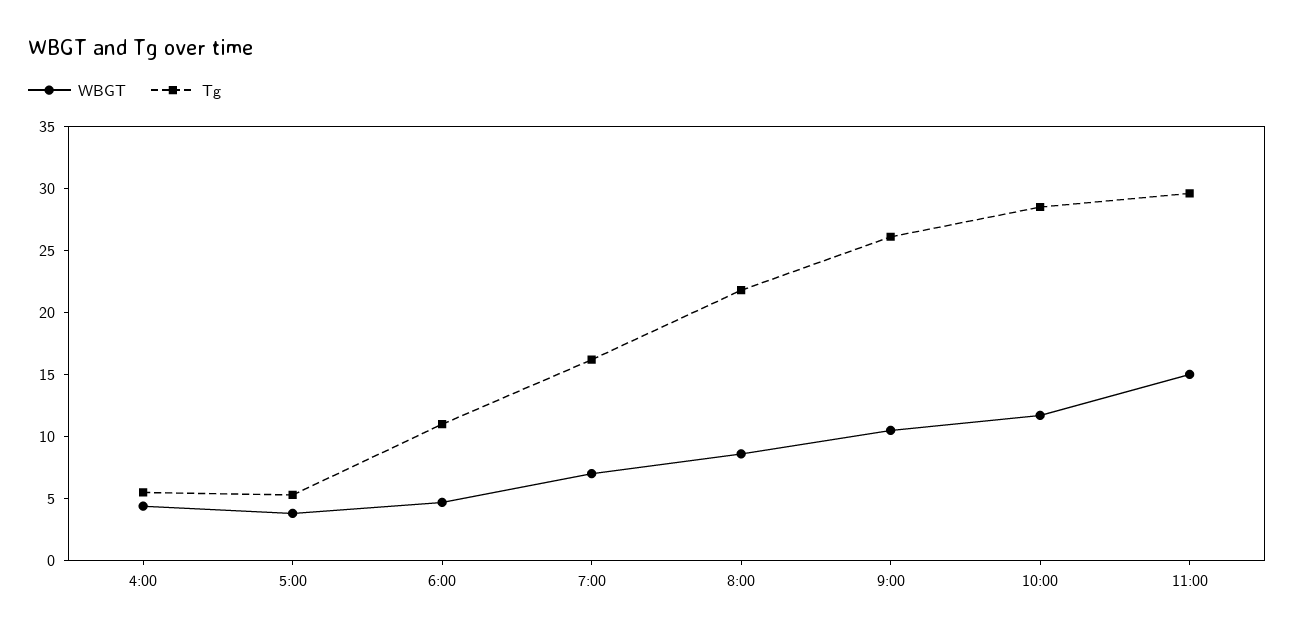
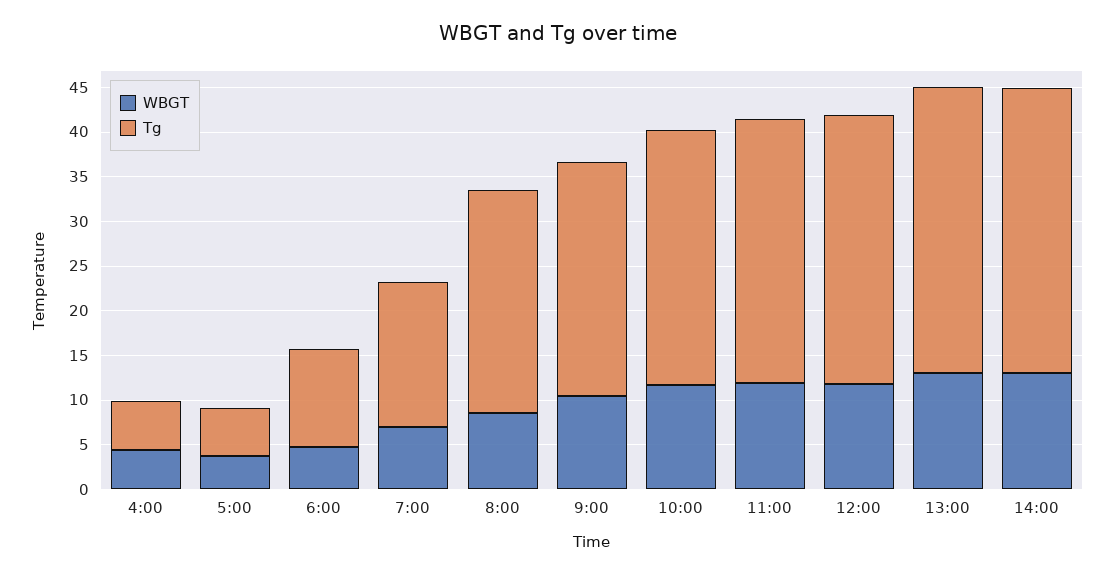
Tg, 8:00: 22 -> 25
WBGT, 11:00: 15 -> 12
WBGT, 12:00: none -> 12
Tg, 12:00: none -> 30
WBGT, 13:00: none -> 13
Tg, 13:00: none -> 32
WBGT, 14:00: none -> 13
Tg, 14:00: none -> 32

